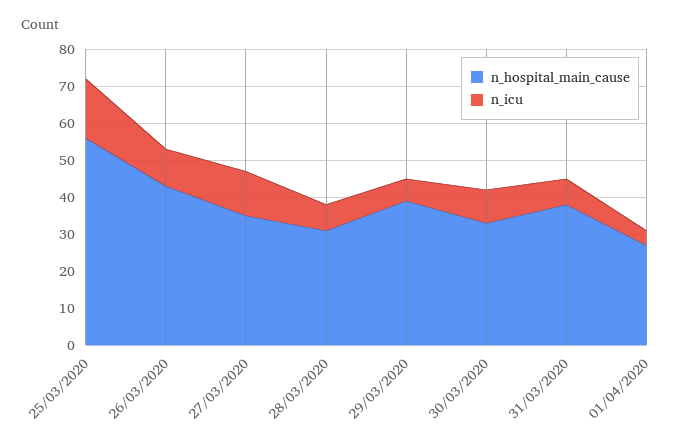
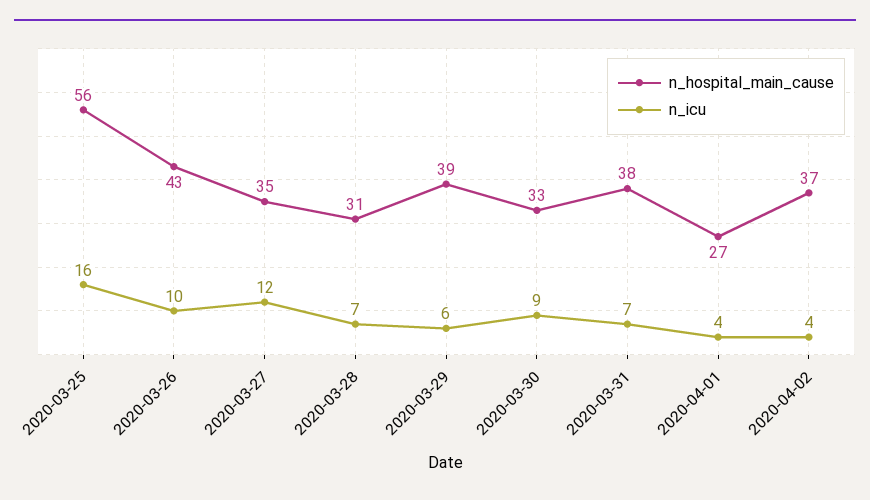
n_hospital_main_cause, 2020-04-02: none -> 37
n_icu, 2020-04-02: none -> 4

